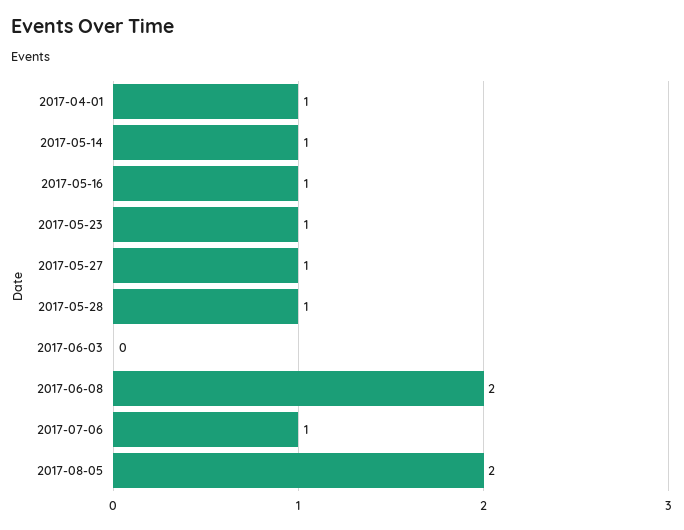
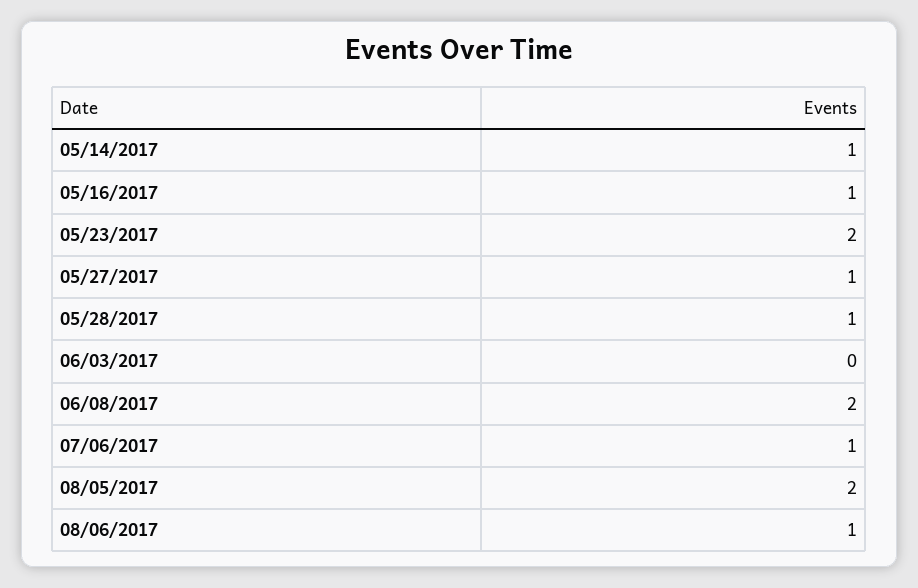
2017-04-01: 1 -> none
2017-05-23: 1 -> 2
08/06/2017: none -> 1

